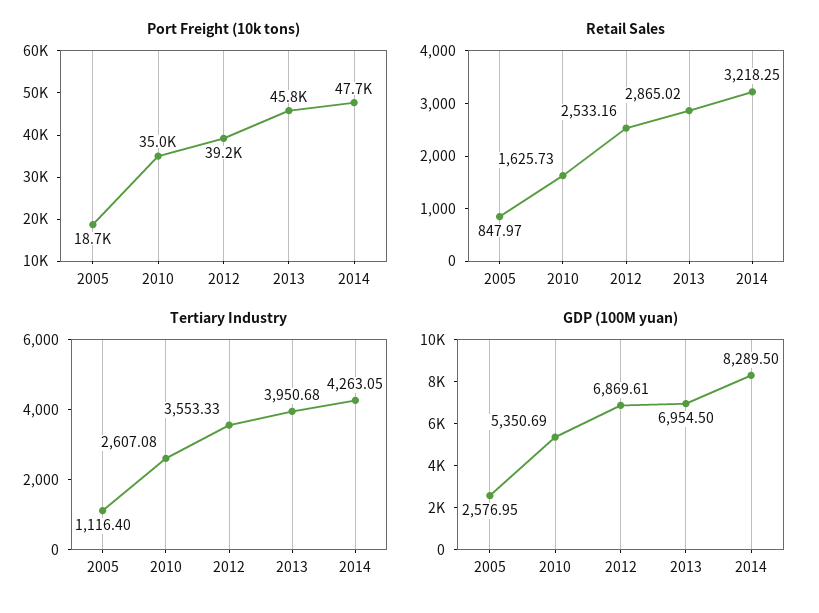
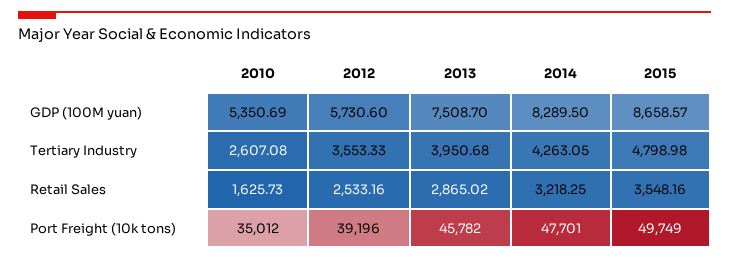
Port Freight (10k tons), 2005: 18700 -> none
Retail Sales, 2005: 847.97 -> none
Tertiary Industry, 2005: 1116.4 -> none
GDP (100M yuan), 2005: 2576.95 -> none
GDP (100M yuan), 2012: 6869.61 -> 5730.6
GDP (100M yuan), 2013: 6954.5 -> 7508.7
GDP (100M yuan), 2015: none -> 8658.57
Tertiary Industry, 2015: none -> 4798.98
Retail Sales, 2015: none -> 3548.16
Port Freight (10k tons), 2015: none -> 49749

